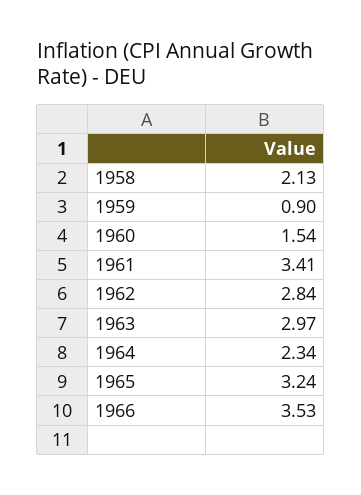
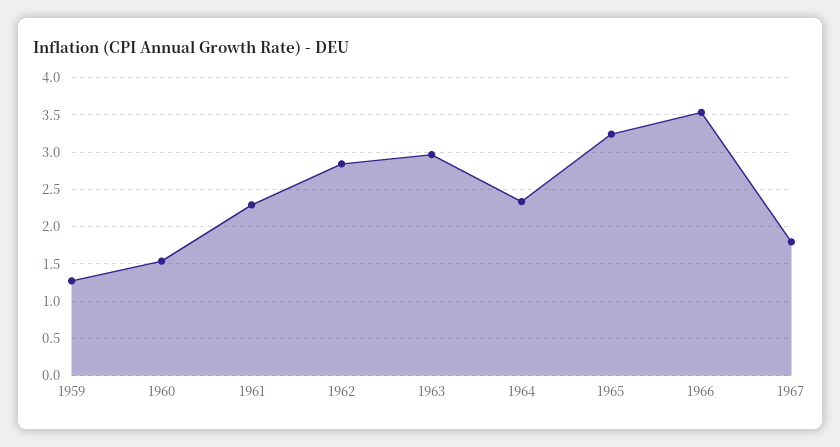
1958: 2.13 -> none
1959: 0.9 -> 1.3
1961: 3.41 -> 2.3
1967: none -> 1.8

